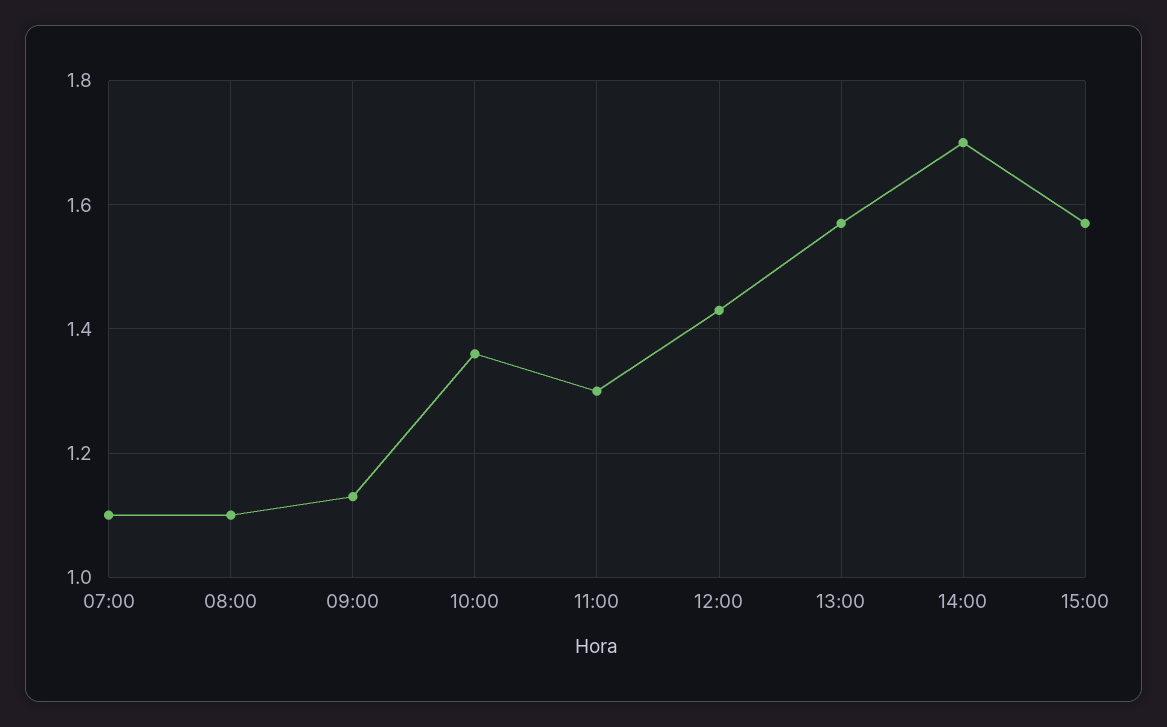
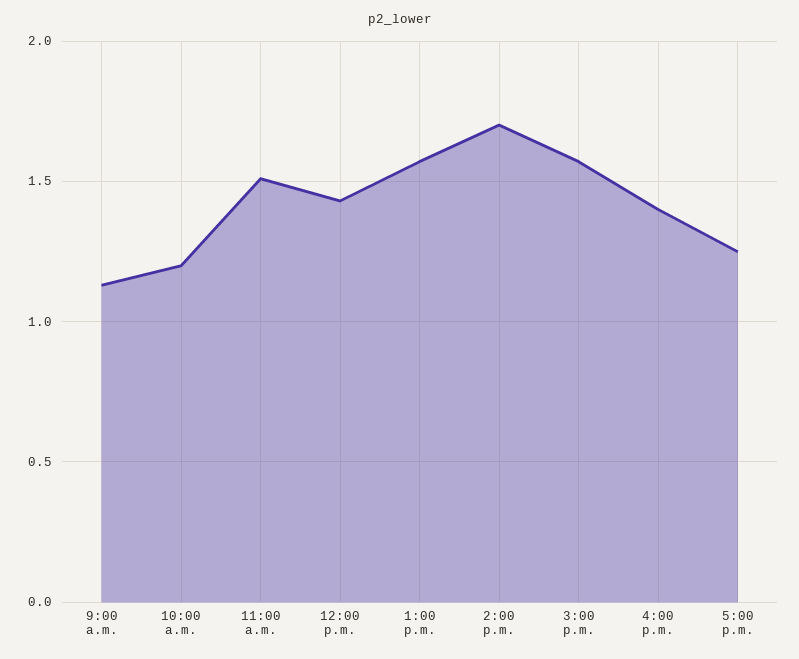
07:00: 1.1 -> none
08:00: 1.1 -> none
10:00: 1.35 -> 1.2
11:00: 1.3 -> 1.5
4:00 p.m.: none -> 1.4
5:00 p.m.: none -> 1.25

